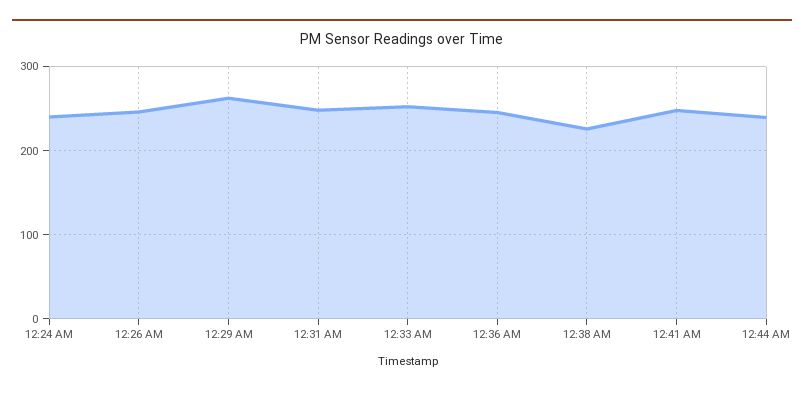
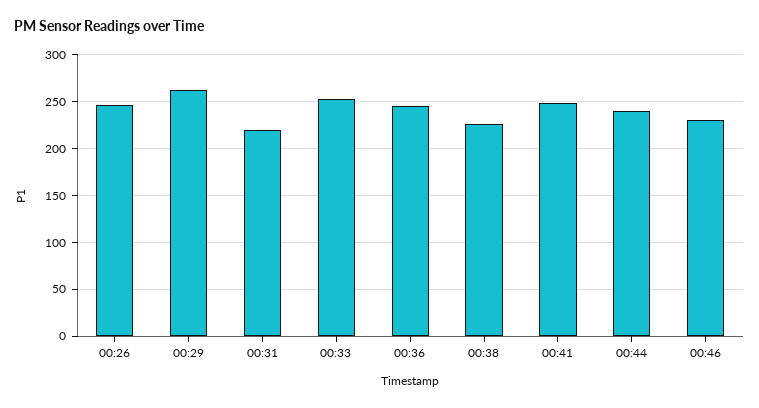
12:24 AM: 240 -> none
12:31 AM: 250 -> 220
00:46: none -> 230

